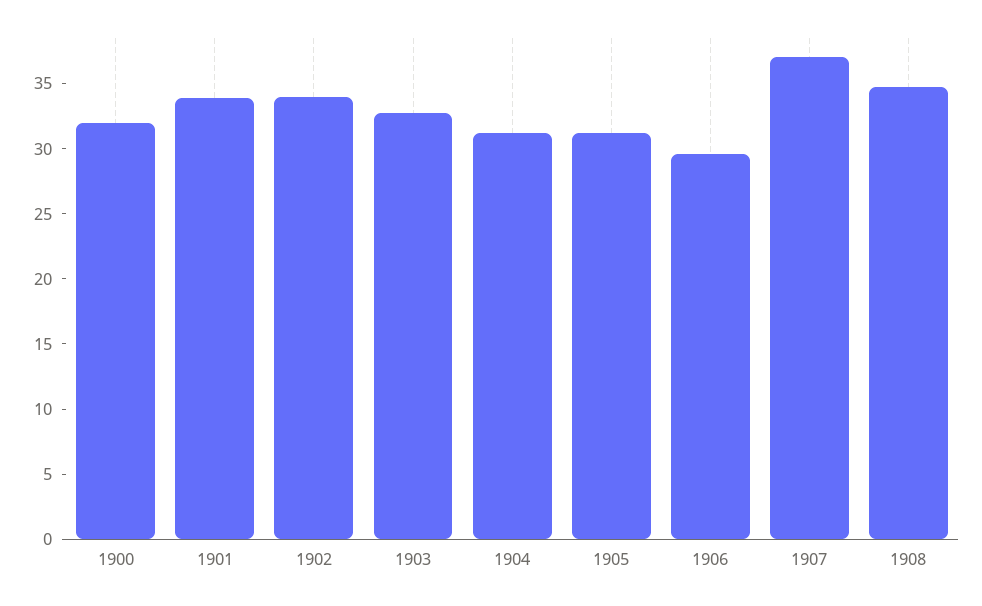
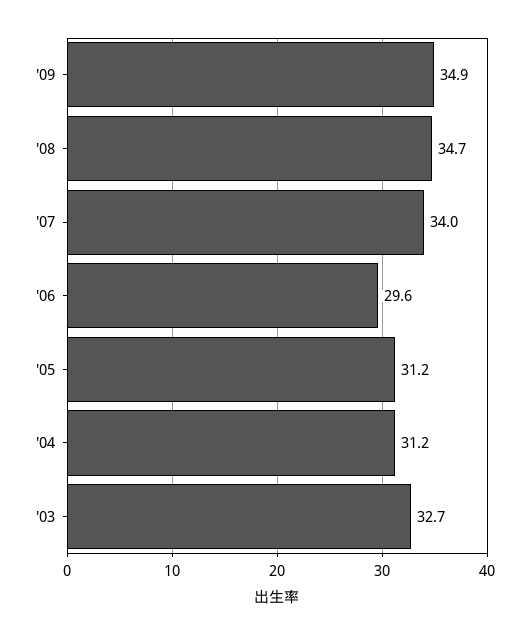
1900: 32 -> none
1901: 34 -> none
1902: 34 -> none
1907: 37 -> 34
'09: none -> 34.9

